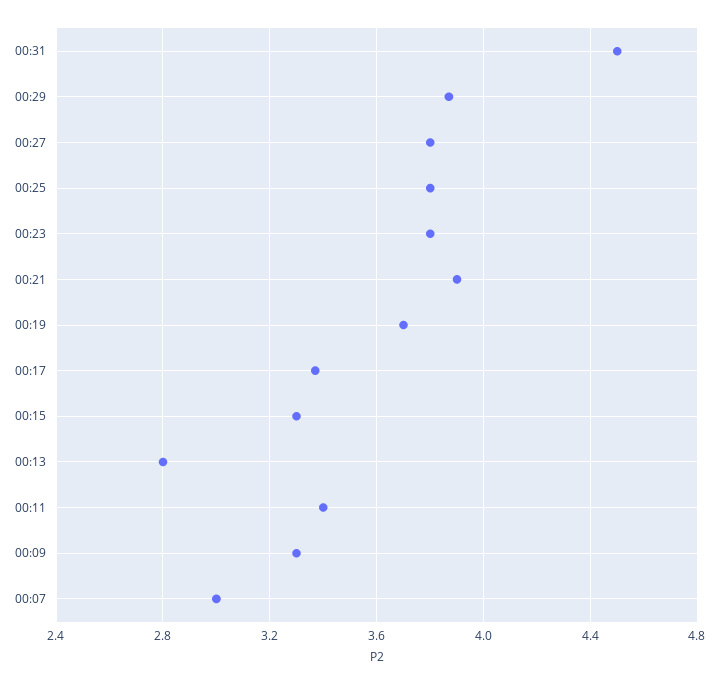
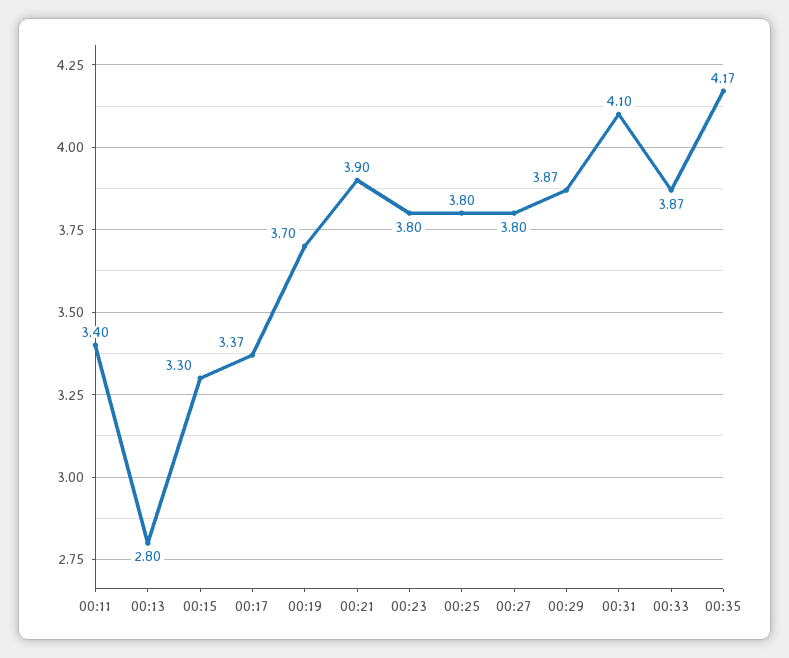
00:31: 4.5 -> 4.1
00:09: 3.3 -> none
00:07: 3 -> none
00:33: none -> 3.87
00:35: none -> 4.17

